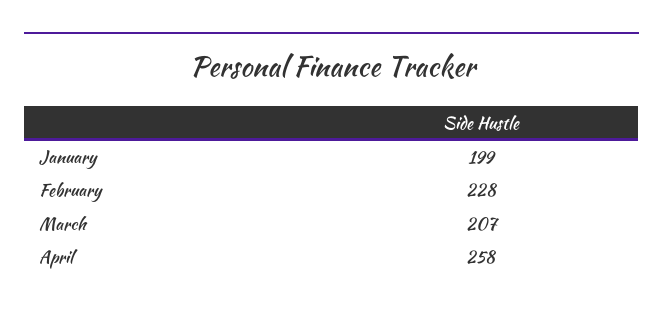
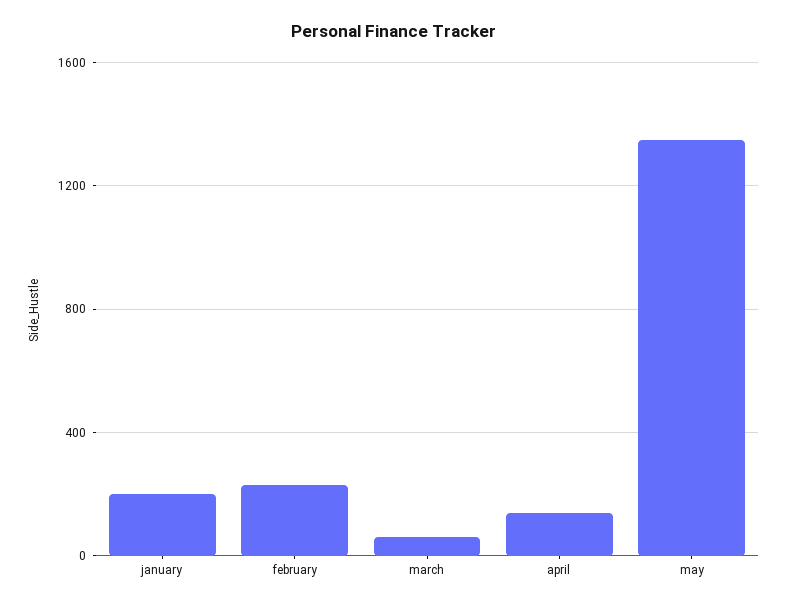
March: 207 -> 50
April: 258 -> 150
may: none -> 1350

